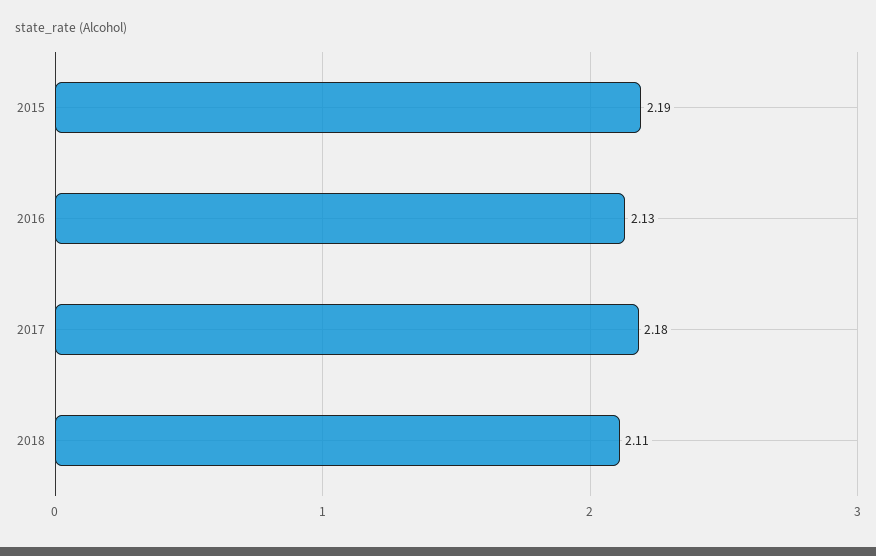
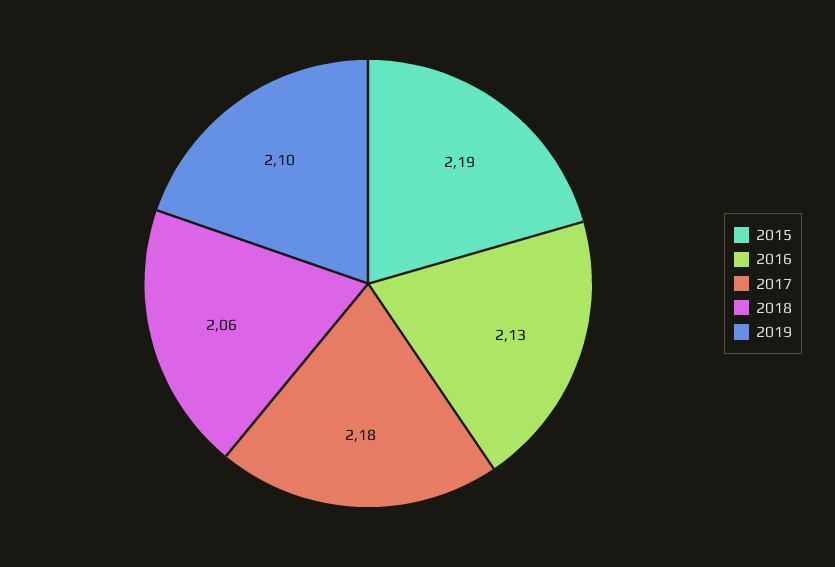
2018: 2.11 -> 2.06
2019: none -> 2.1

